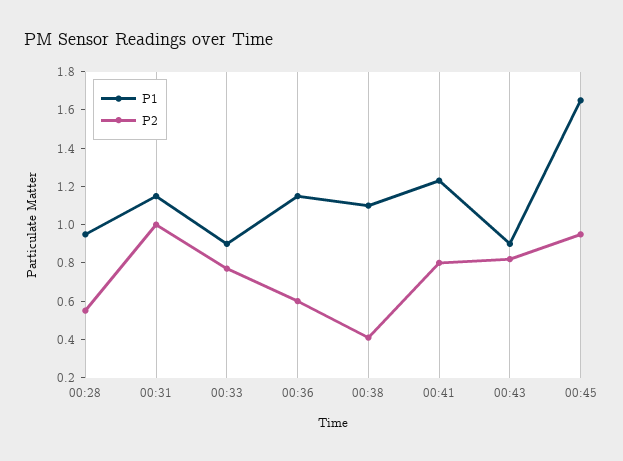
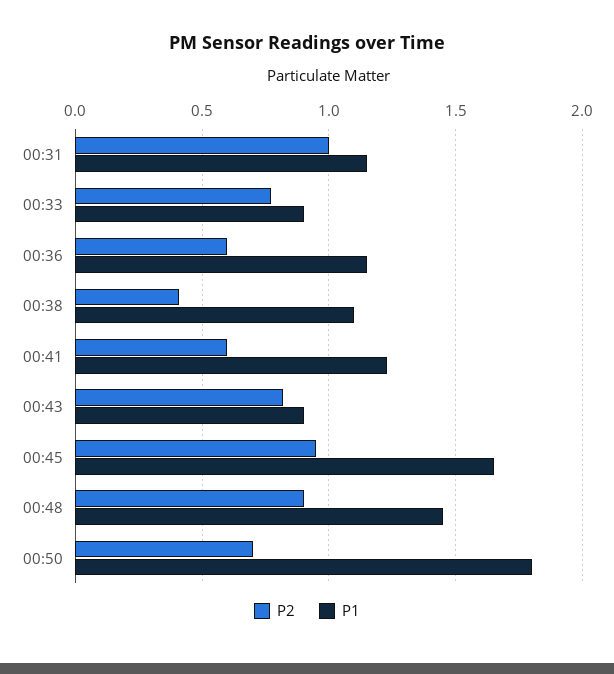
P1, 00:28: 0.95 -> none
P2, 00:28: 0.55 -> none
P2, 00:41: 0.8 -> 0.6
P2, 00:48: none -> 0.9
P1, 00:48: none -> 1.45
P2, 00:50: none -> 0.7
P1, 00:50: none -> 1.8

